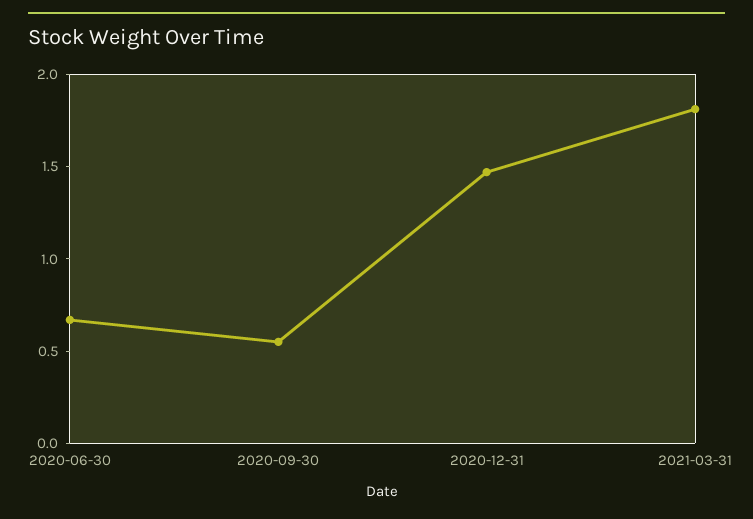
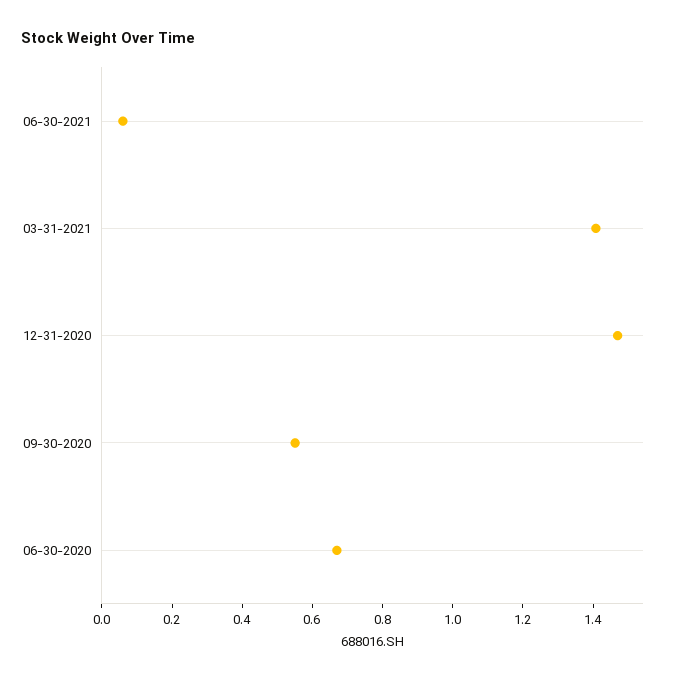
2021-03-31: 1.8 -> 1.4
06-30-2021: none -> 0.05

